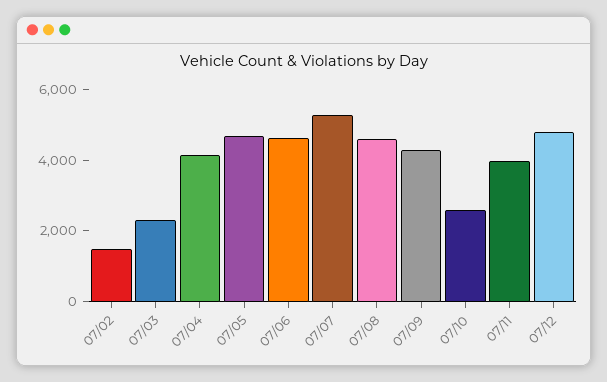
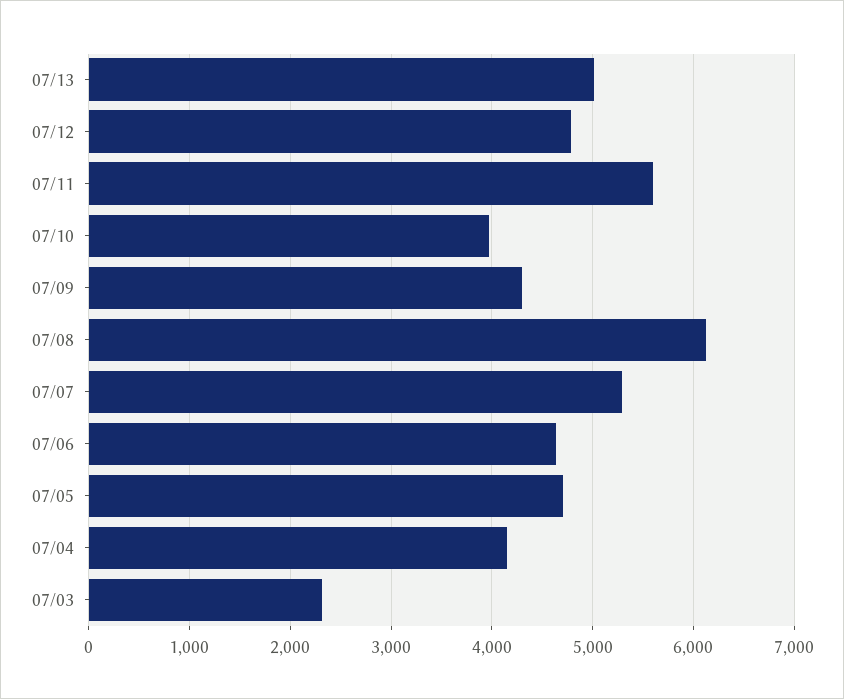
07/02: 1500 -> none
07/08: 4500 -> 6100
07/10: 2500 -> 4000
07/11: 4000 -> 5600
07/13: none -> 5000

